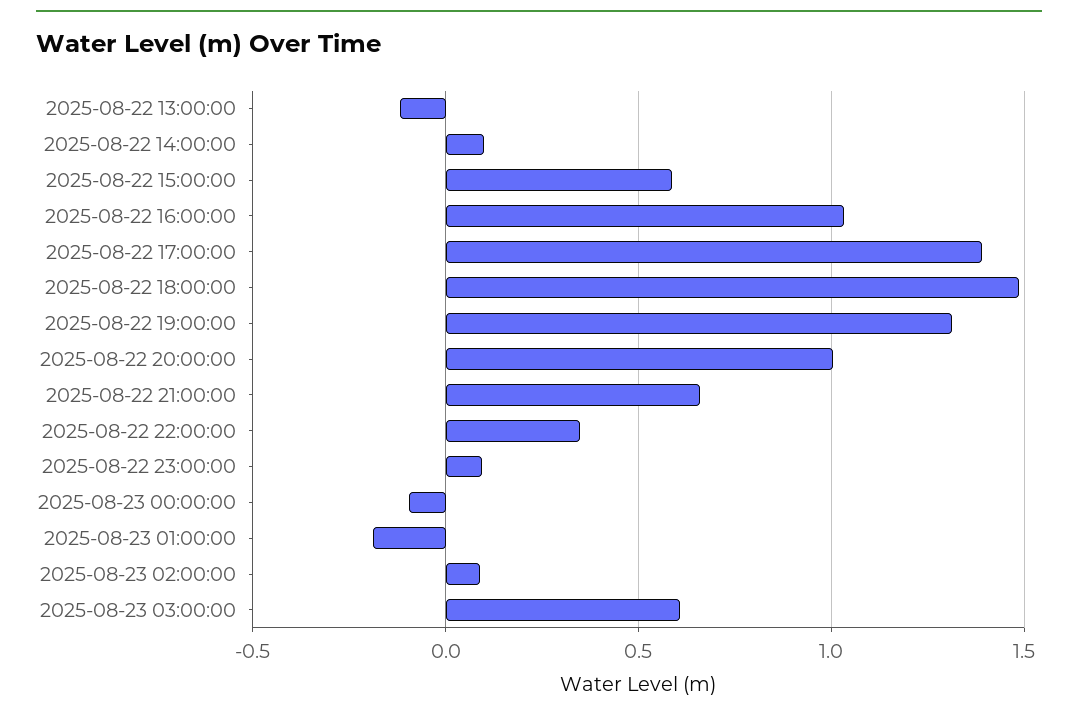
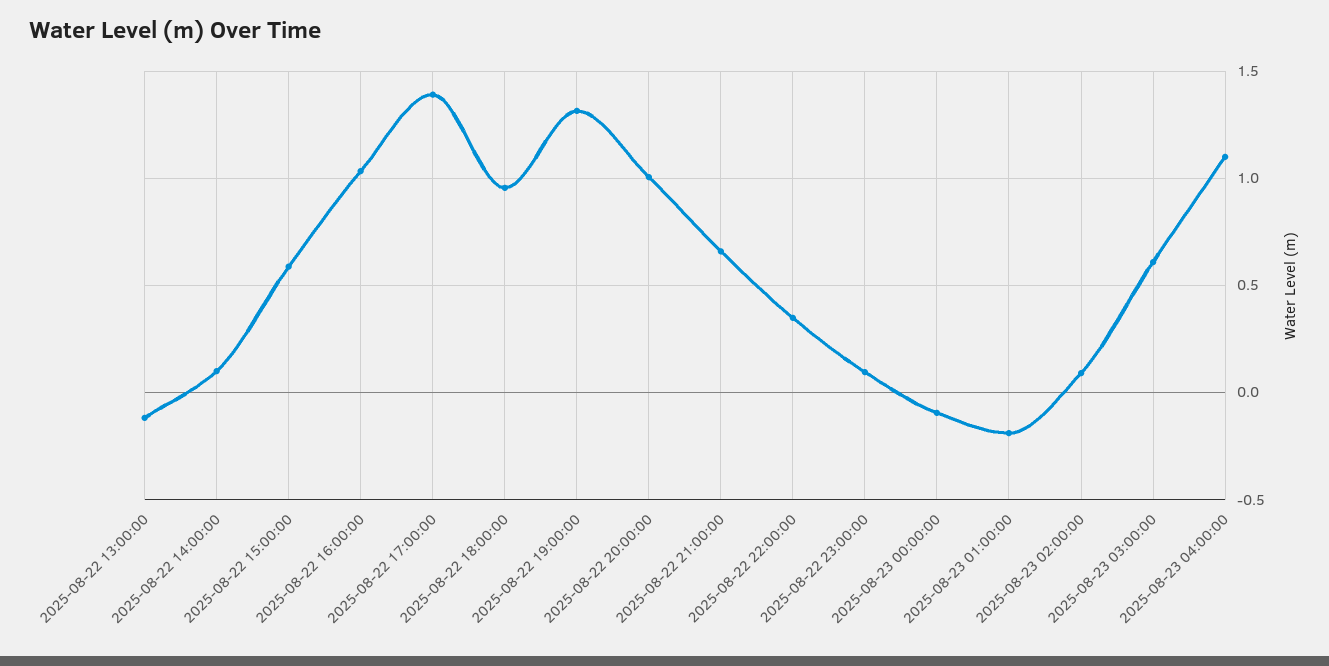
2025-08-22 18:00:00: 1.5 -> 0.95
2025-08-23 04:00:00: none -> 1.1

